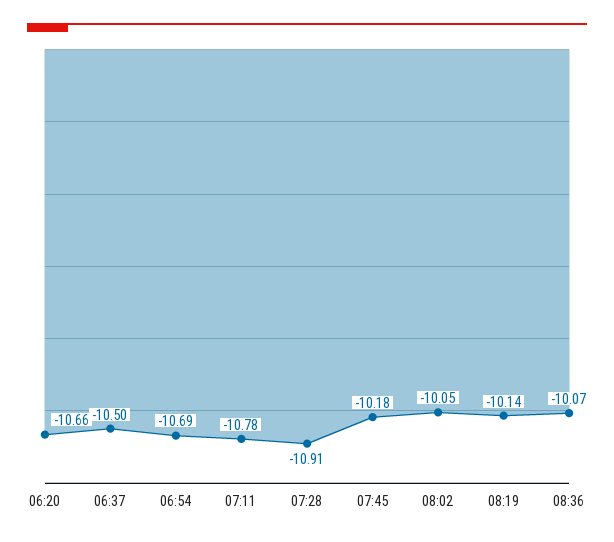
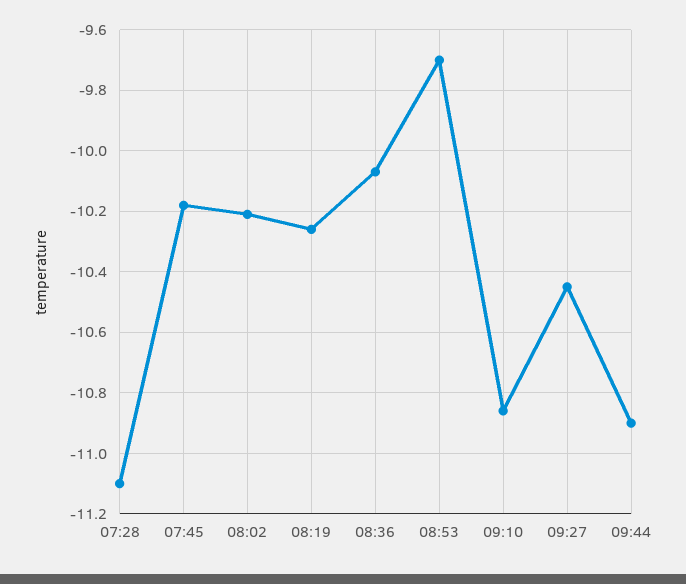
06:20: -10.66 -> none
06:37: -10.5 -> none
06:54: -10.69 -> none
07:11: -10.78 -> none
07:28: -10.91 -> -11.1
08:02: -10.05 -> -10.2
08:19: -10.14 -> -10.25
08:53: none -> -9.7
09:10: none -> -10.85
09:27: none -> -10.45
09:44: none -> -10.9

